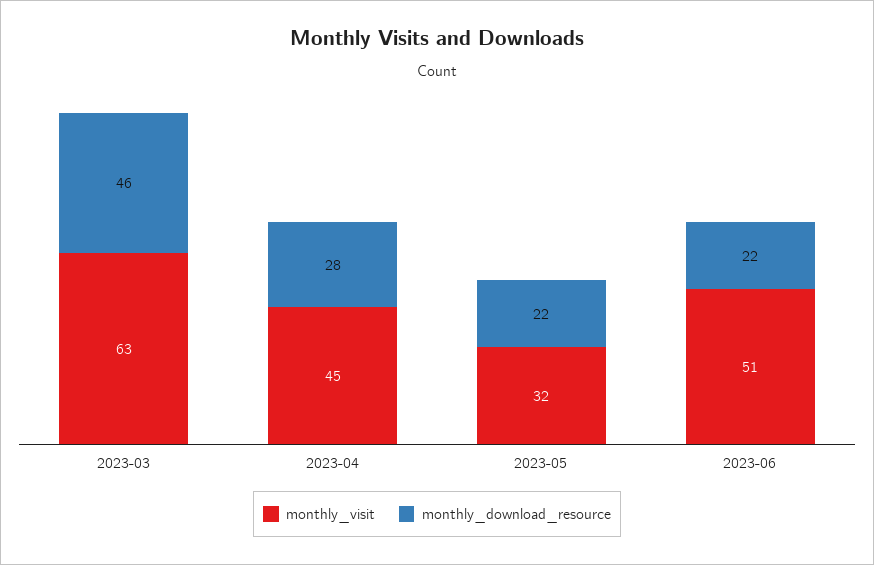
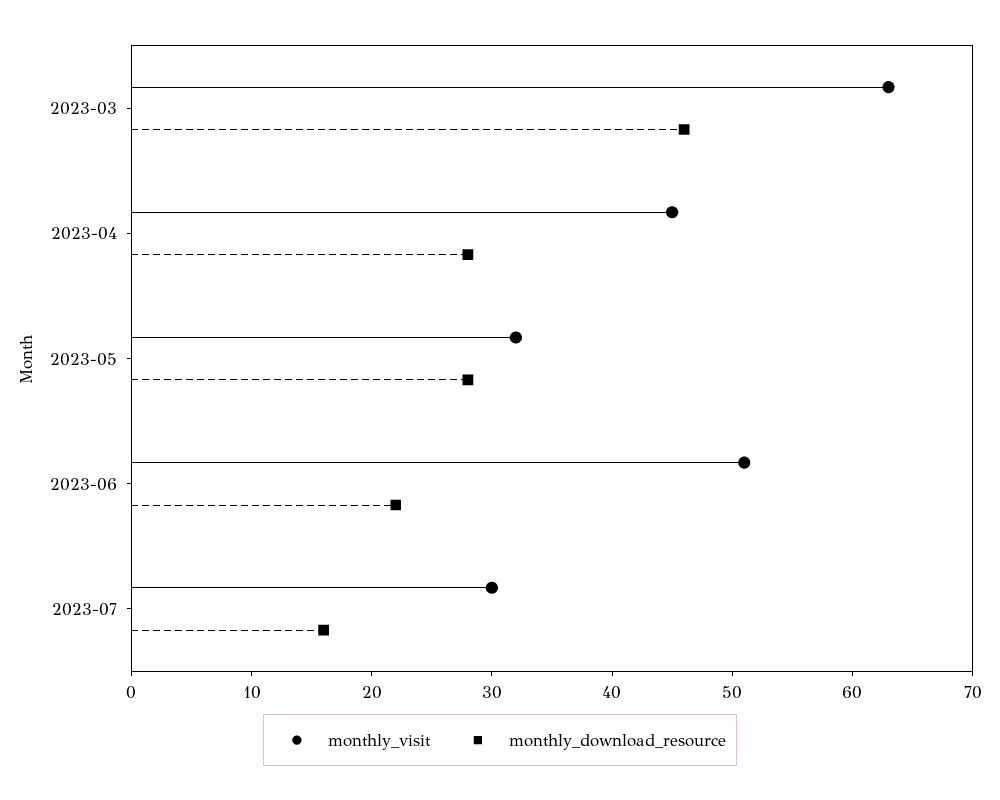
monthly_download_resource, 2023-05: 22 -> 28
monthly_visit, 2023-07: none -> 30
monthly_download_resource, 2023-07: none -> 16

